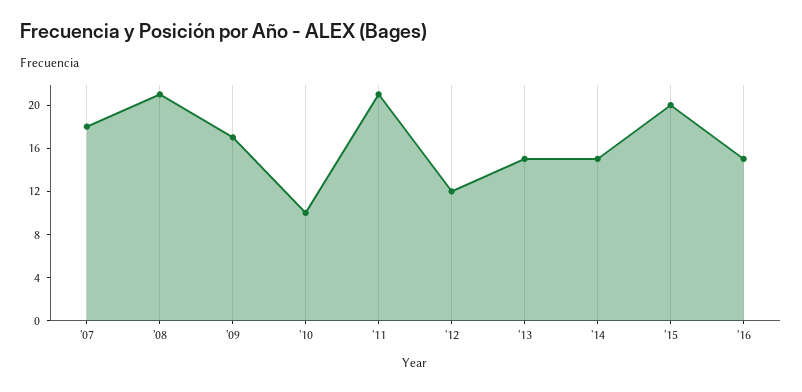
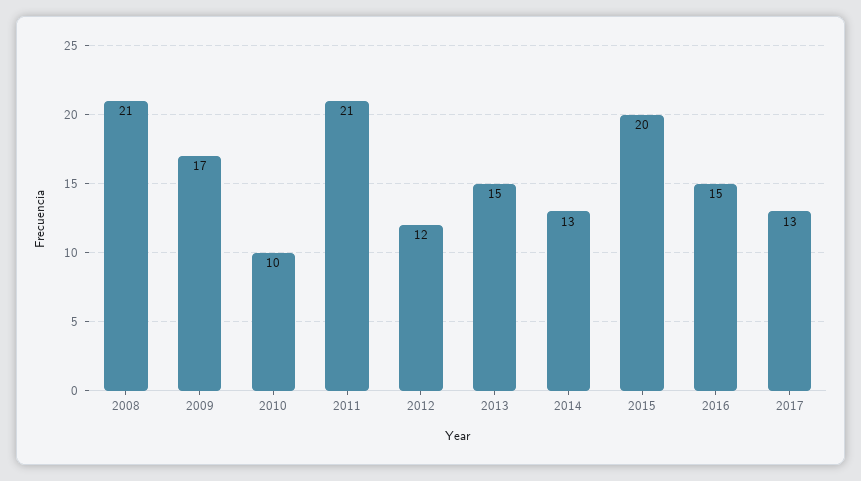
'07: 18 -> none
'14: 15 -> 13
2017: none -> 13

